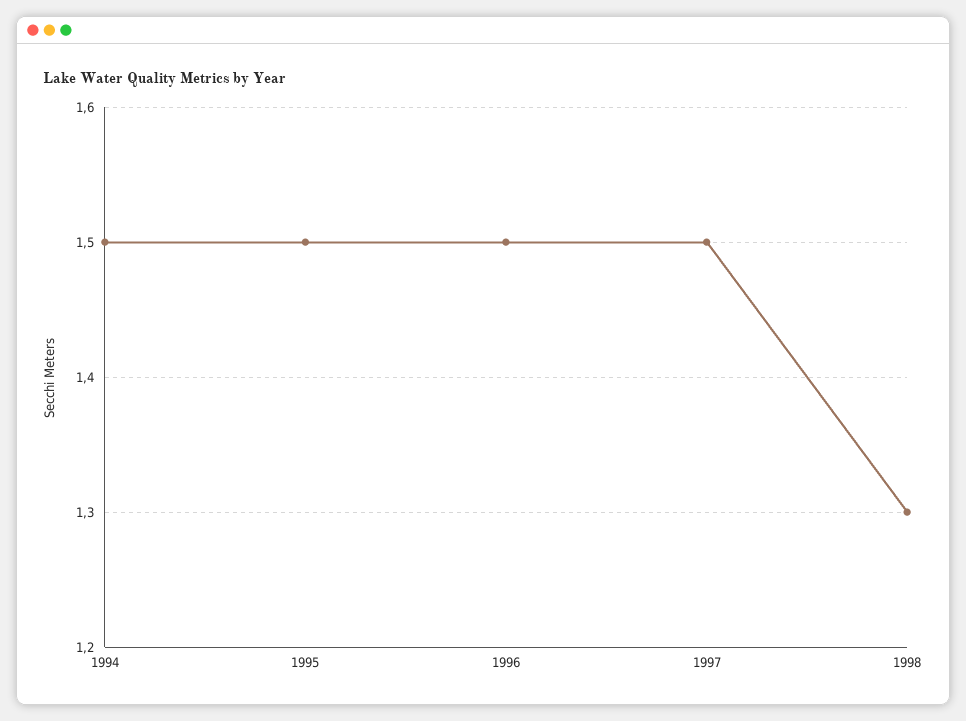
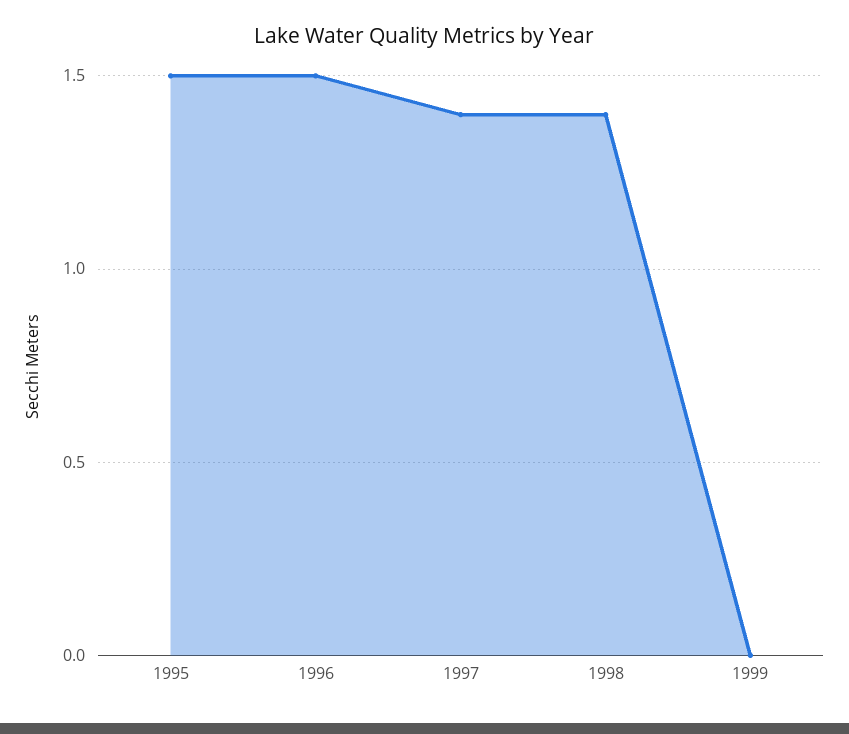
1994: 1.5 -> none
1997: 1.5 -> 1.4
1998: 1.3 -> 1.4
1999: none -> 0

